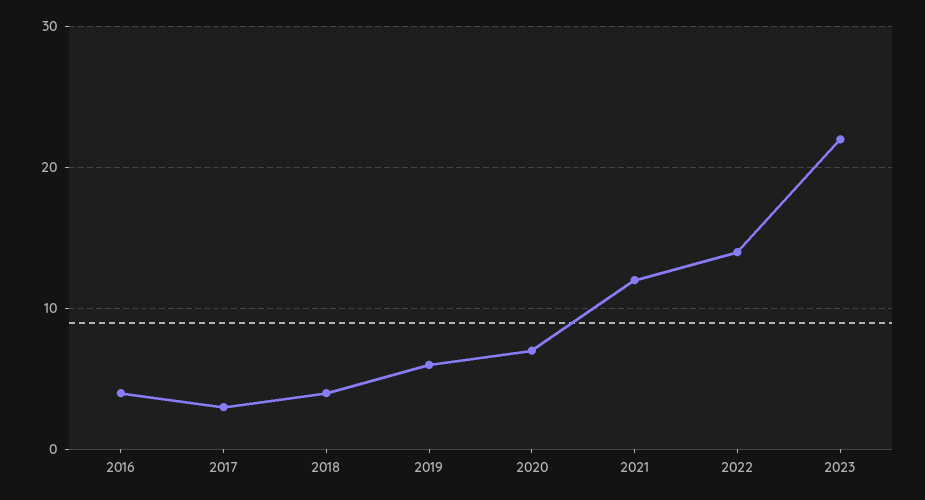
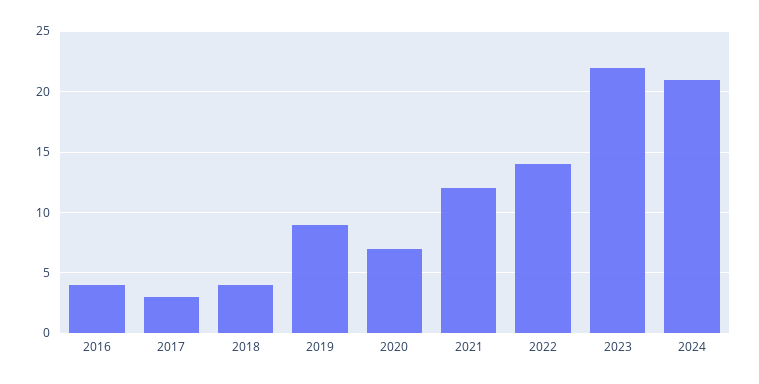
2019: 6 -> 9
2024: none -> 21

